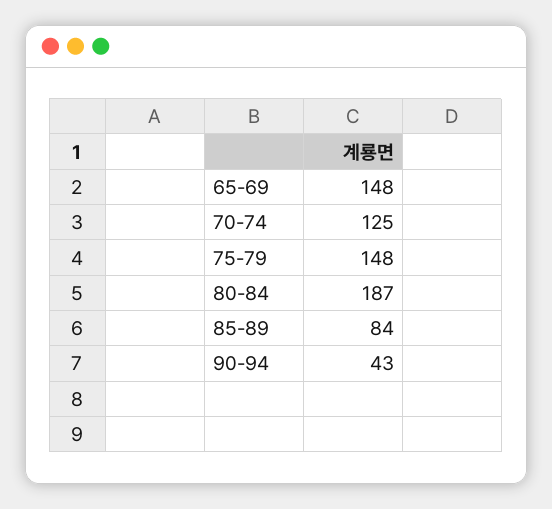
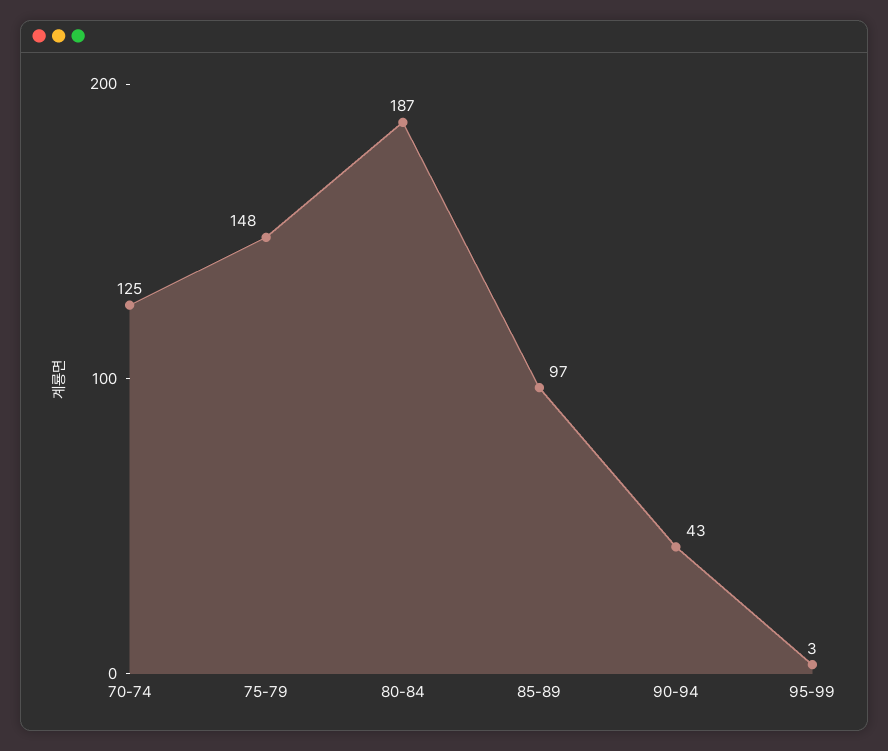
65-69: 148 -> none
85-89: 84 -> 97
95-99: none -> 3

